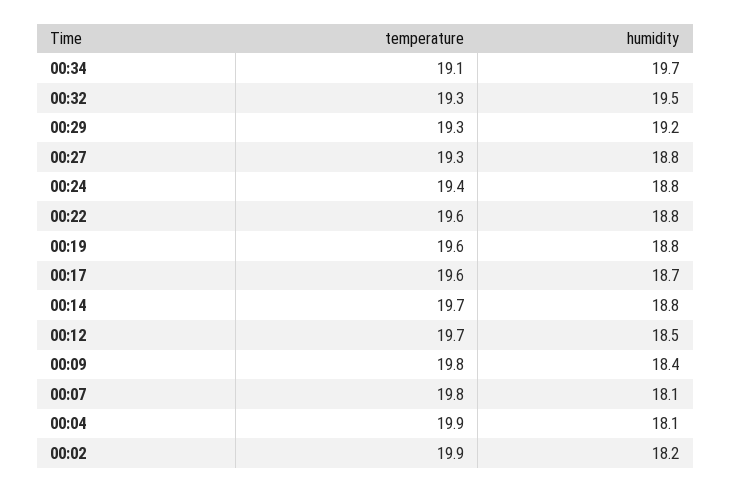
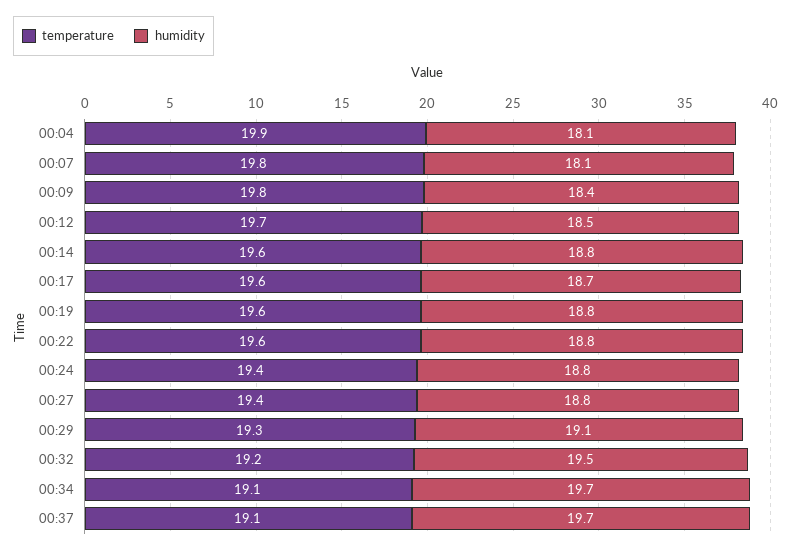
temperature, 00:32: 19.3 -> 19.2
humidity, 00:29: 19.2 -> 19.1
temperature, 00:27: 19.3 -> 19.4
temperature, 00:14: 19.7 -> 19.6
temperature, 00:02: 19.9 -> none
humidity, 00:02: 18.2 -> none
temperature, 00:37: none -> 19.1
humidity, 00:37: none -> 19.7

